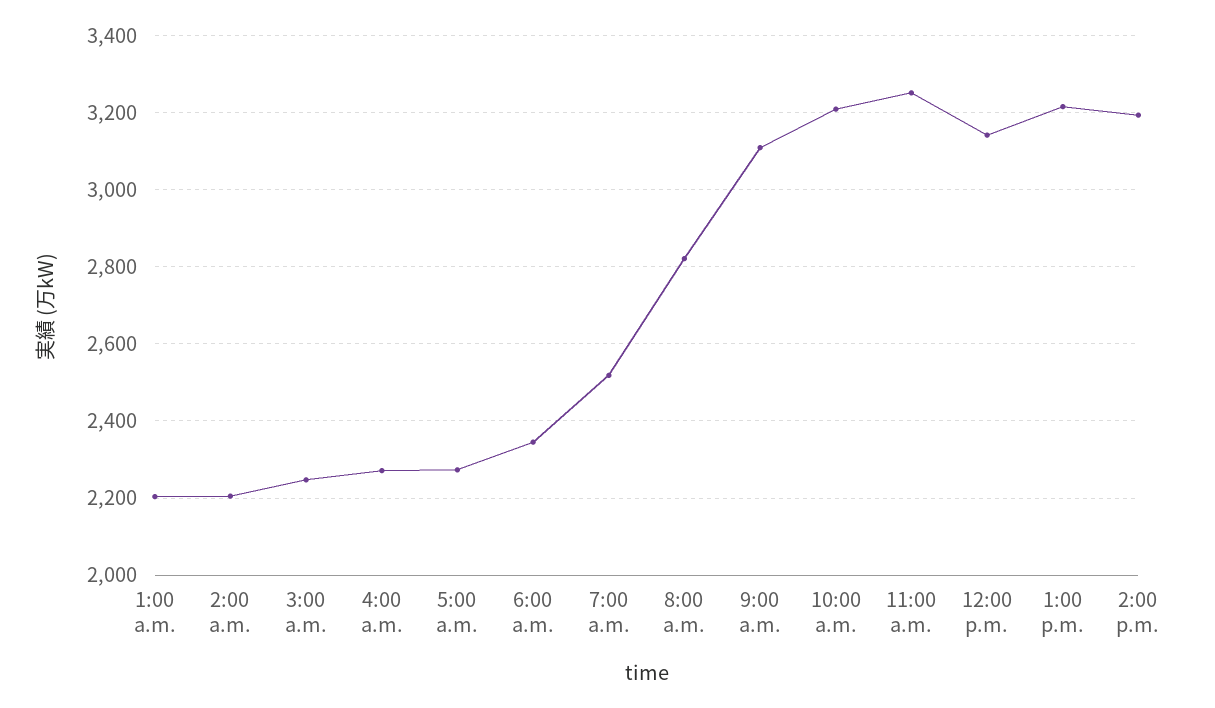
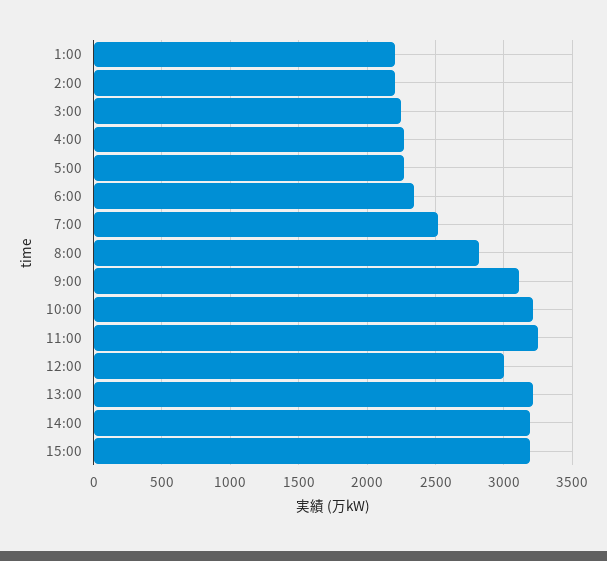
12:00 p.m.: 3140 -> 3000
15:00: none -> 3200

